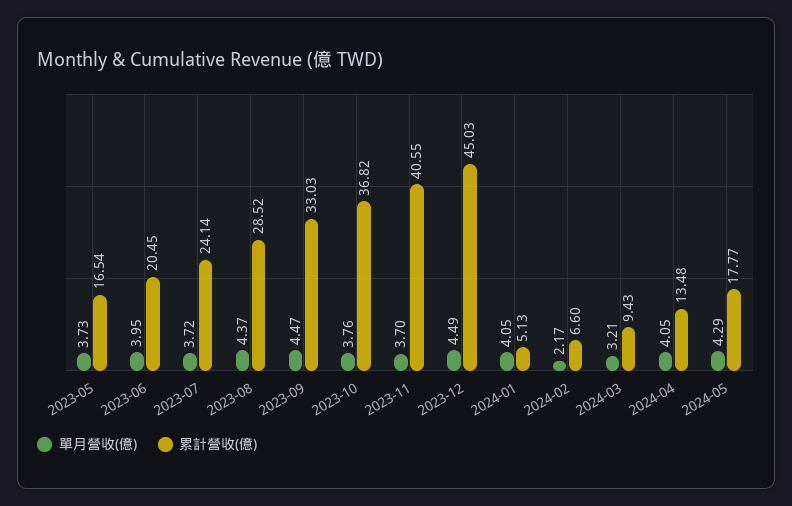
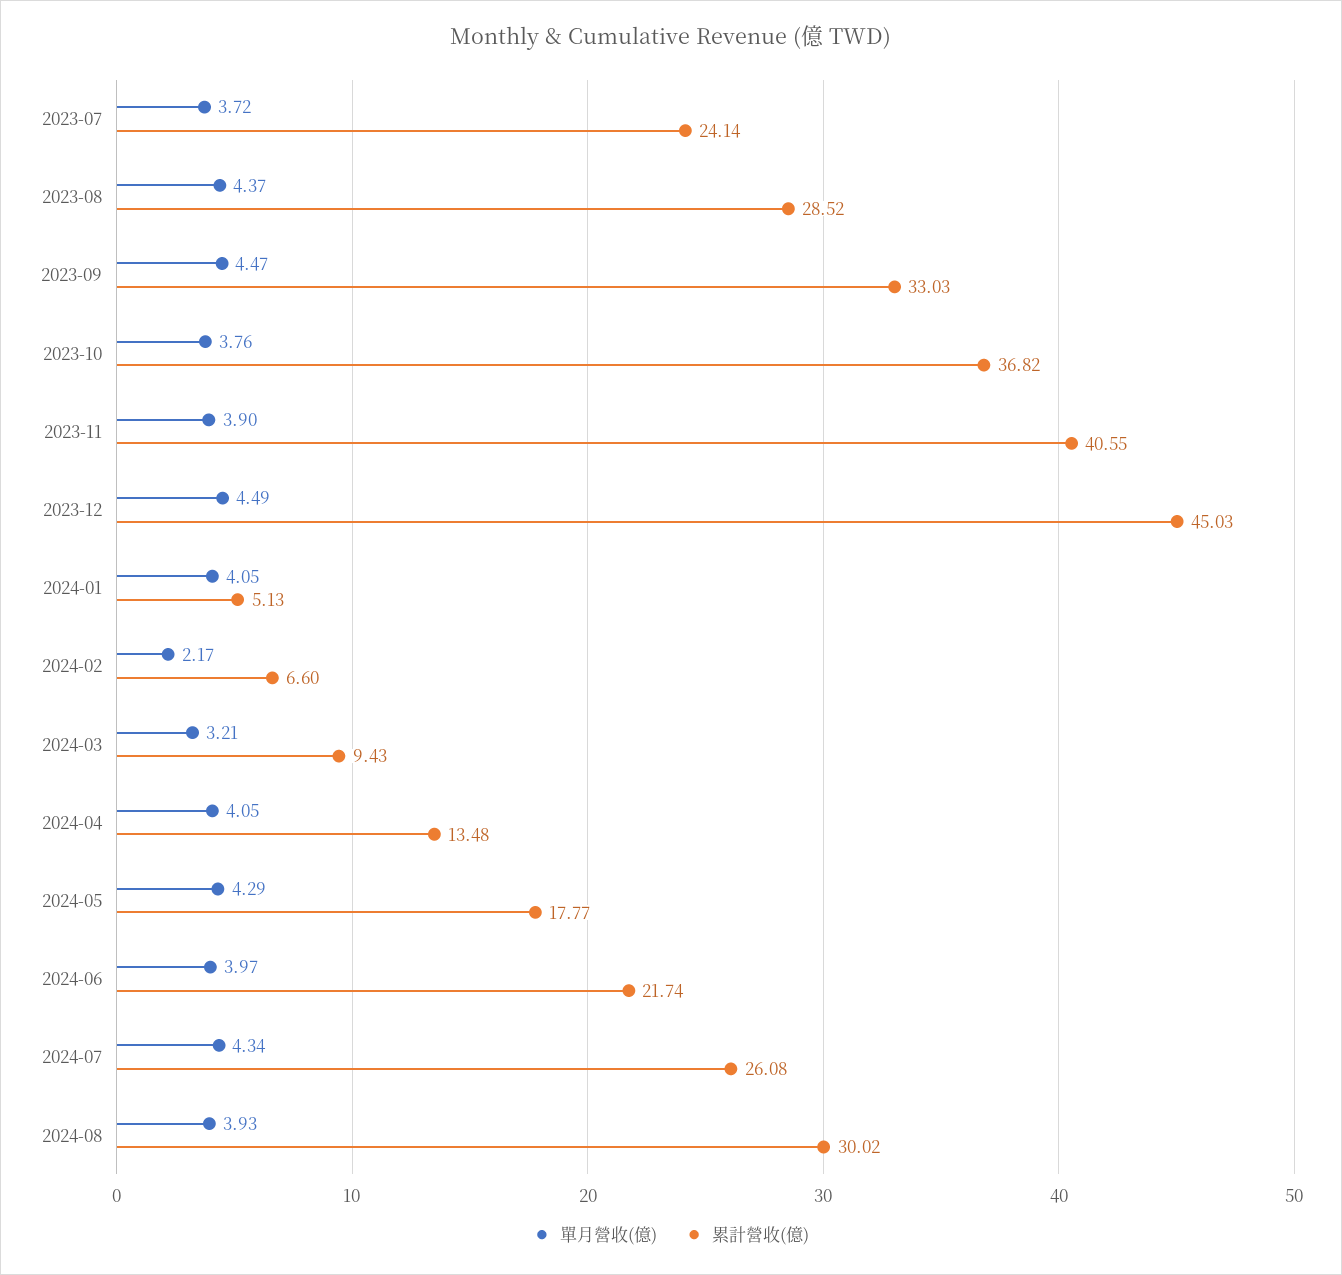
單月營收(億), 2023-05: 3.73 -> none
累計營收(億), 2023-05: 16.54 -> none
單月營收(億), 2023-06: 3.95 -> none
累計營收(億), 2023-06: 20.45 -> none
單月營收(億), 2023-11: 3.7 -> 3.9
單月營收(億), 2024-06: none -> 3.97
累計營收(億), 2024-06: none -> 21.74
單月營收(億), 2024-07: none -> 4.34
累計營收(億), 2024-07: none -> 26.08
單月營收(億), 2024-08: none -> 3.93
累計營收(億), 2024-08: none -> 30.02

